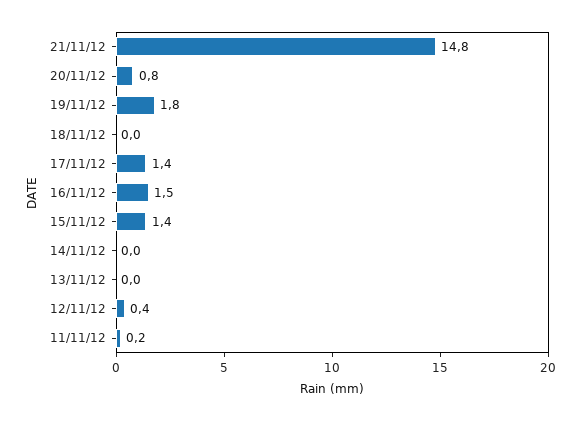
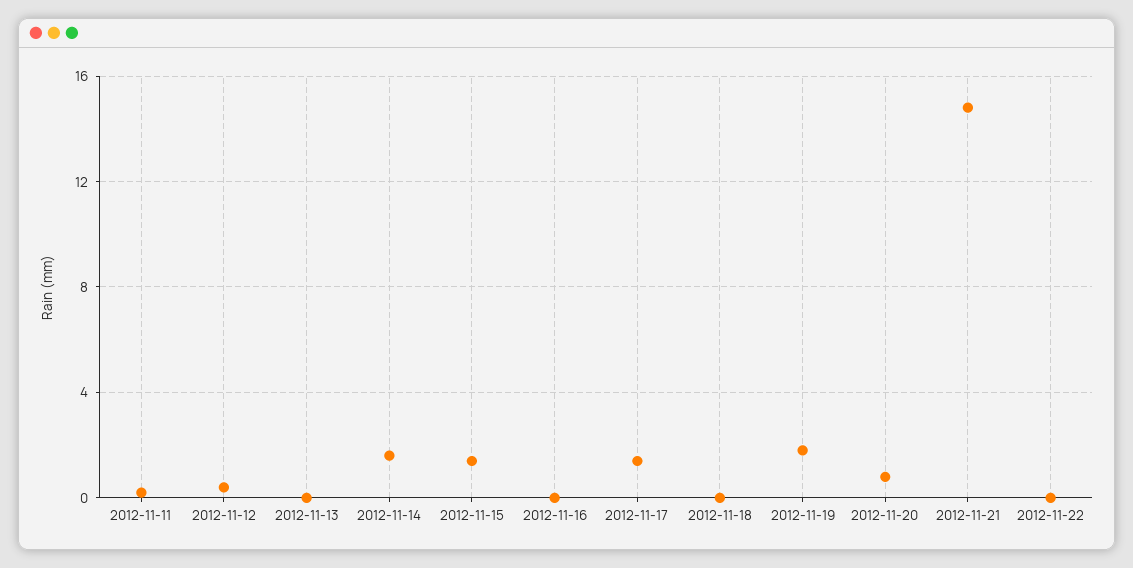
16/11/12: 1.5 -> 0
14/11/12: 0 -> 1.5
2012-11-22: none -> 0

